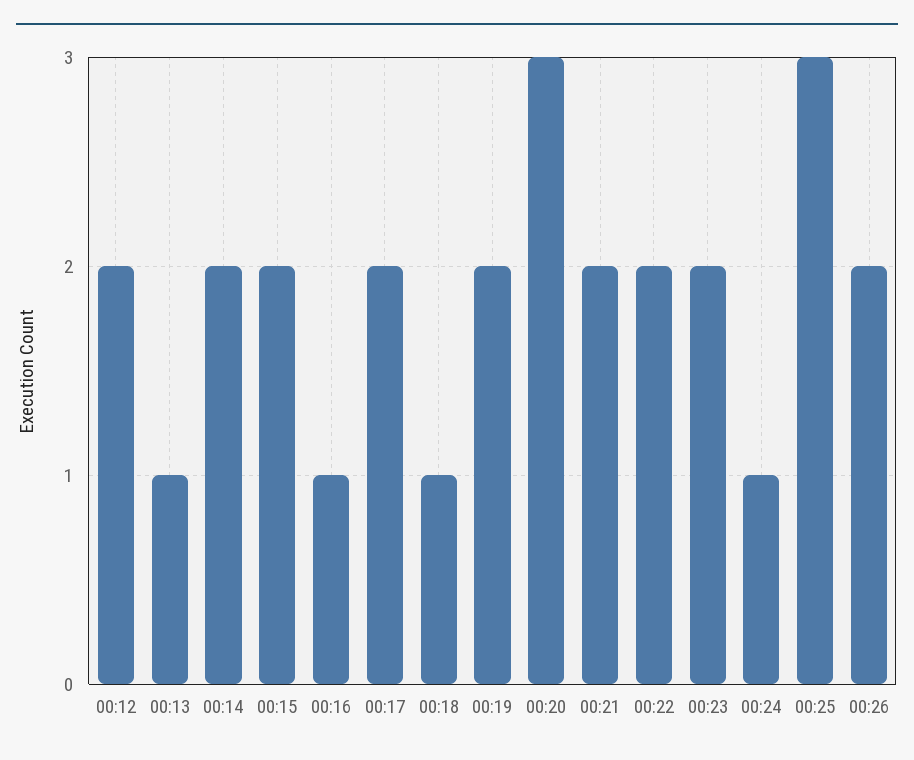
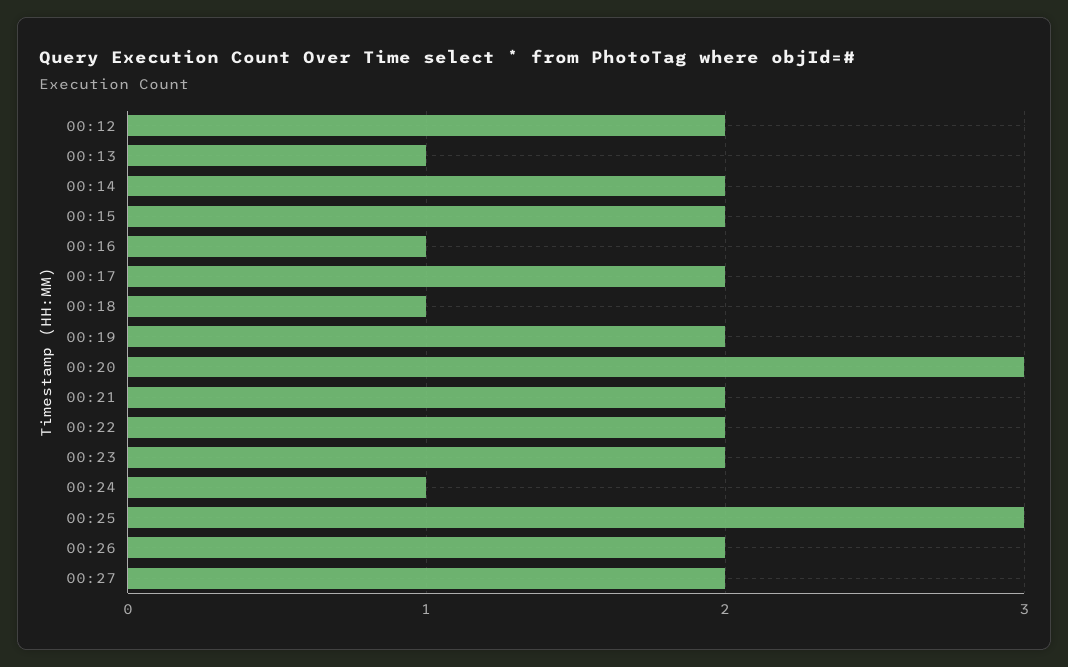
00:27: none -> 2

